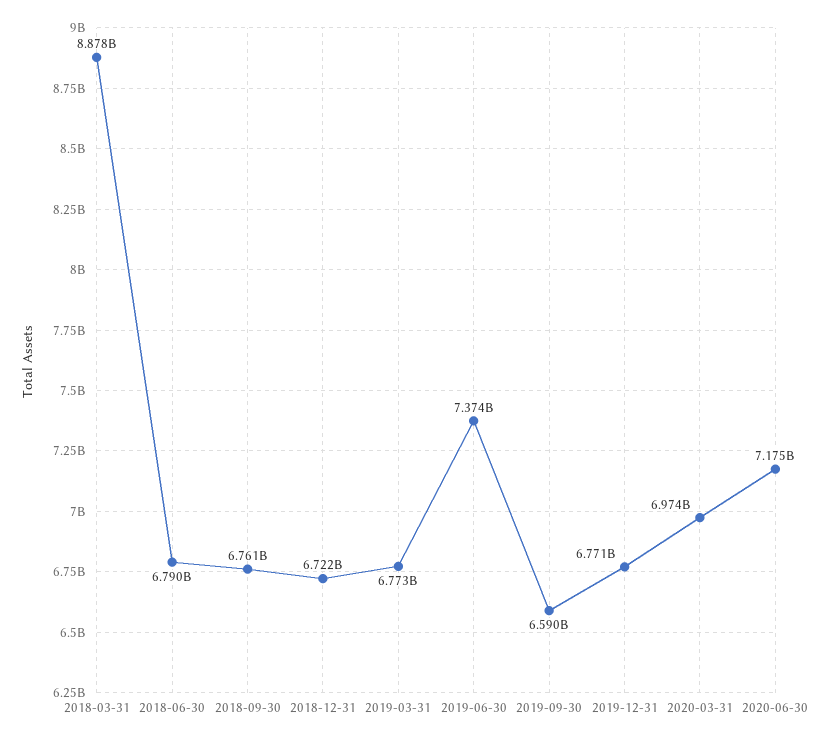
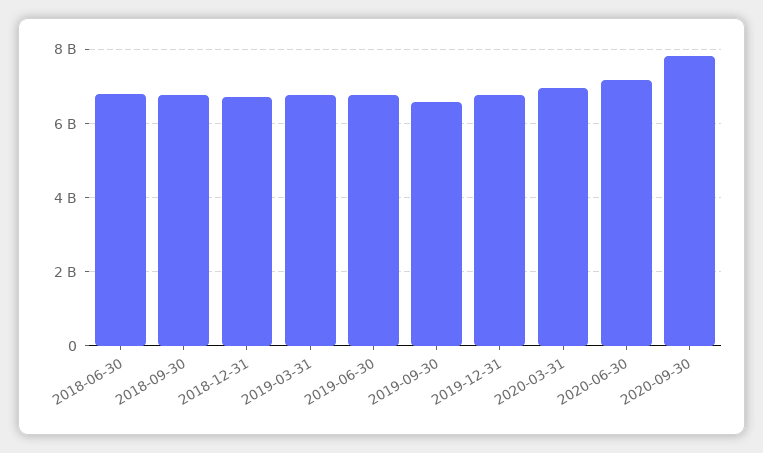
2018-03-31: 8878000000 -> none
2019-06-30: 7374000000 -> 6800000000
2020-09-30: none -> 7800000000

